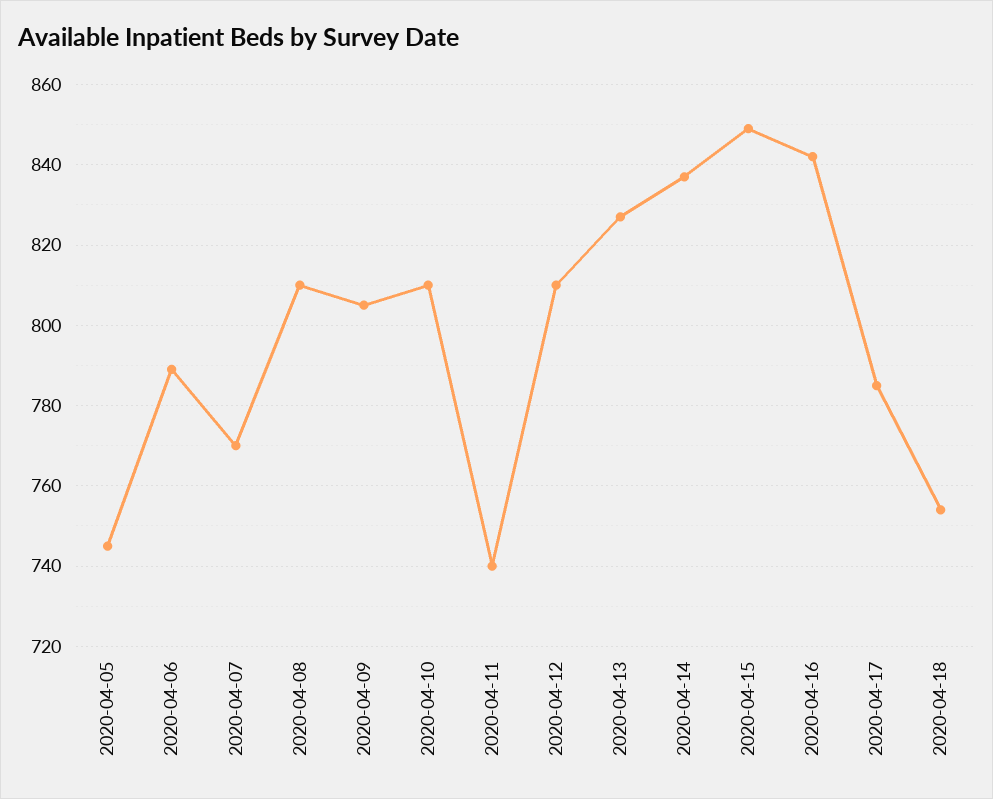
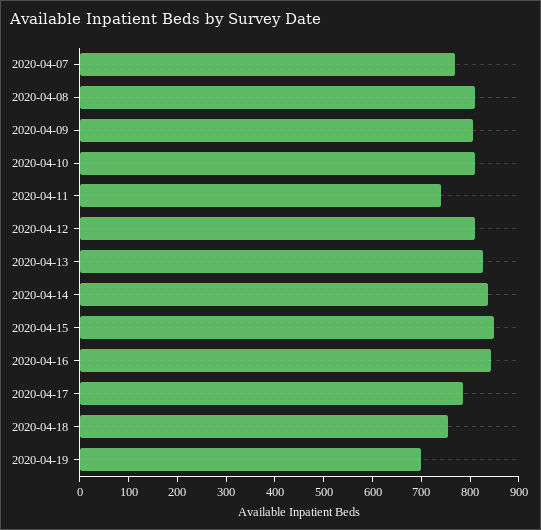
2020-04-05: 745 -> none
2020-04-06: 790 -> none
2020-04-19: none -> 700

